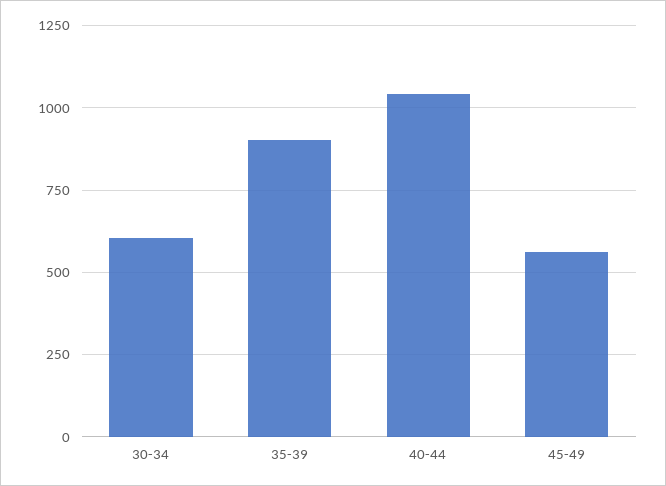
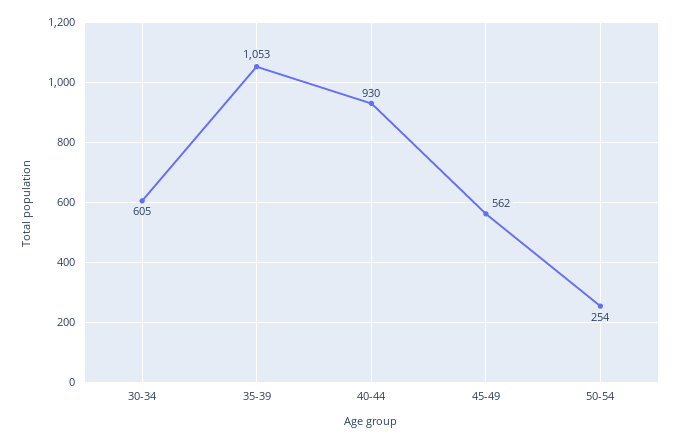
35-39: 900 -> 1053
40-44: 1050 -> 930
50-54: none -> 254

